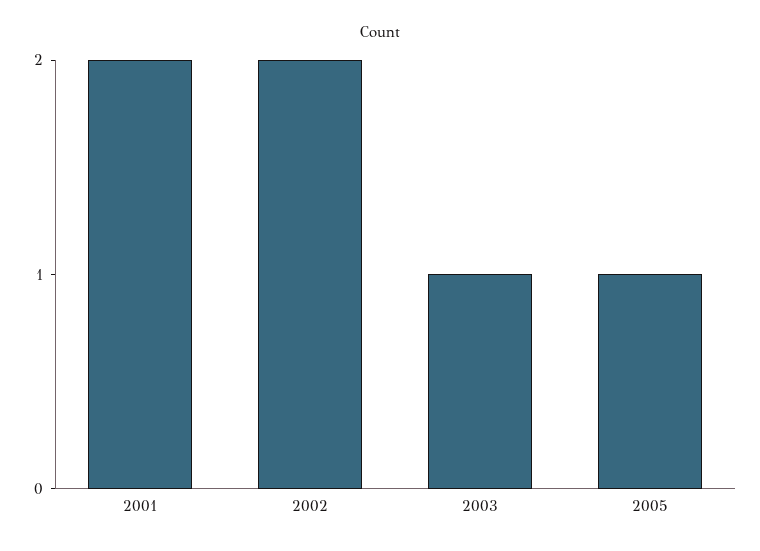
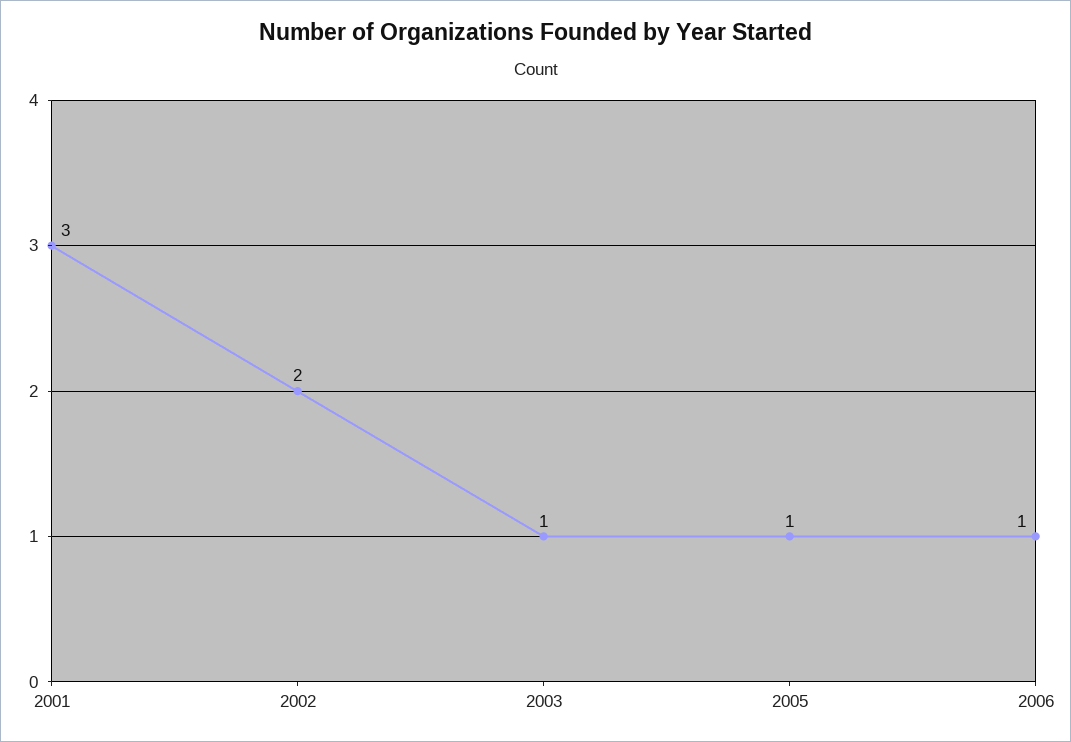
2001: 2 -> 3
2006: none -> 1

